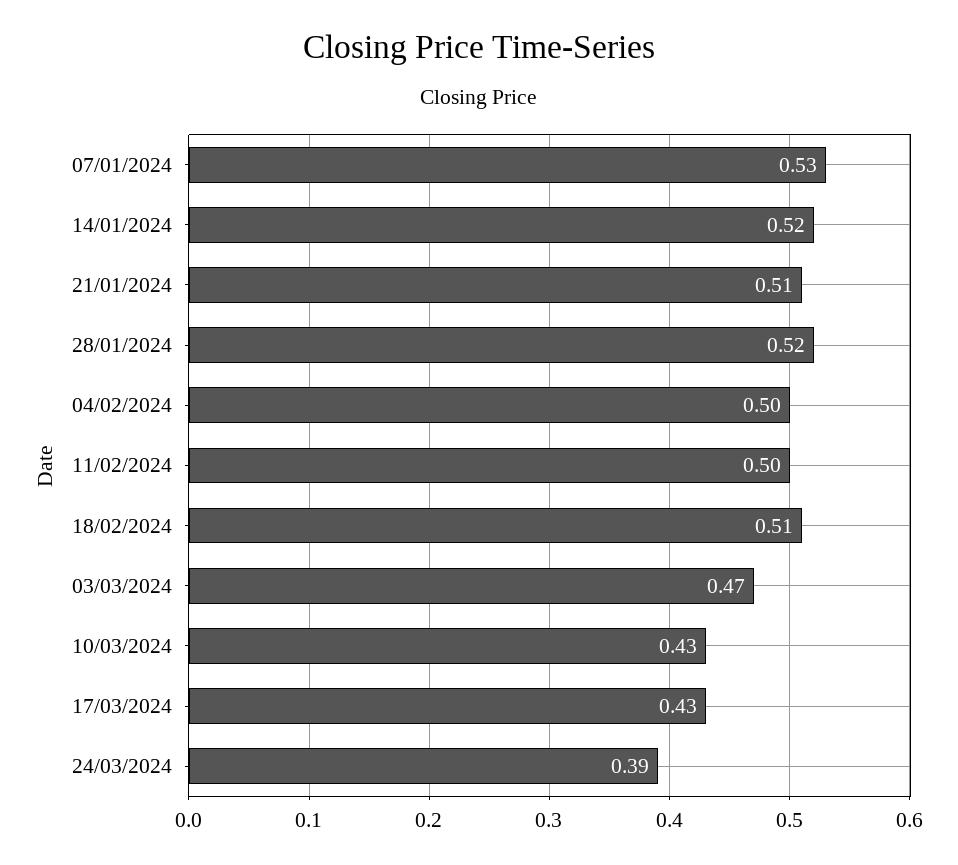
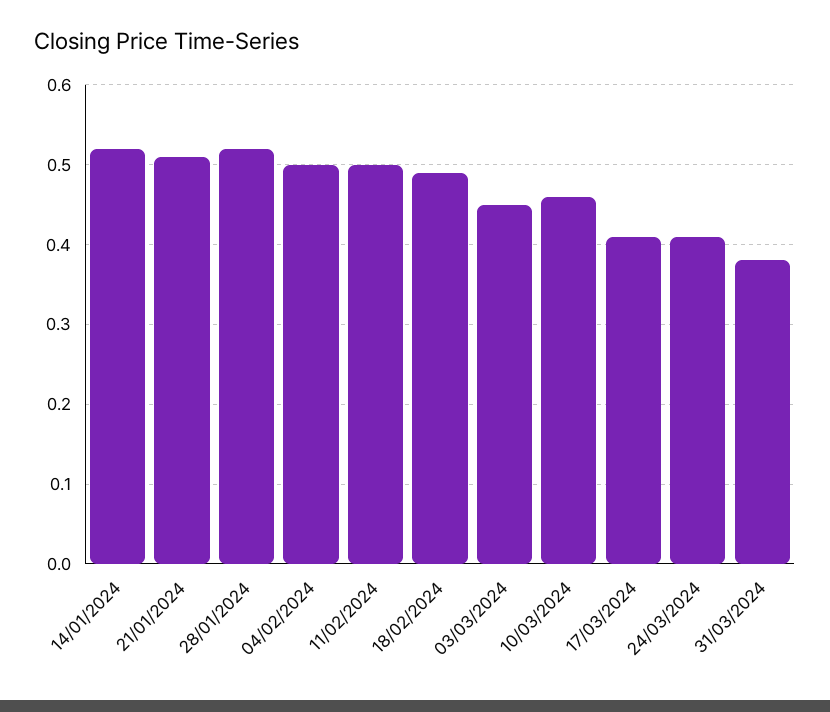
07/01/2024: 0.53 -> none
18/02/2024: 0.51 -> 0.49
03/03/2024: 0.47 -> 0.45
10/03/2024: 0.43 -> 0.46
17/03/2024: 0.43 -> 0.41
24/03/2024: 0.39 -> 0.41
31/03/2024: none -> 0.38

